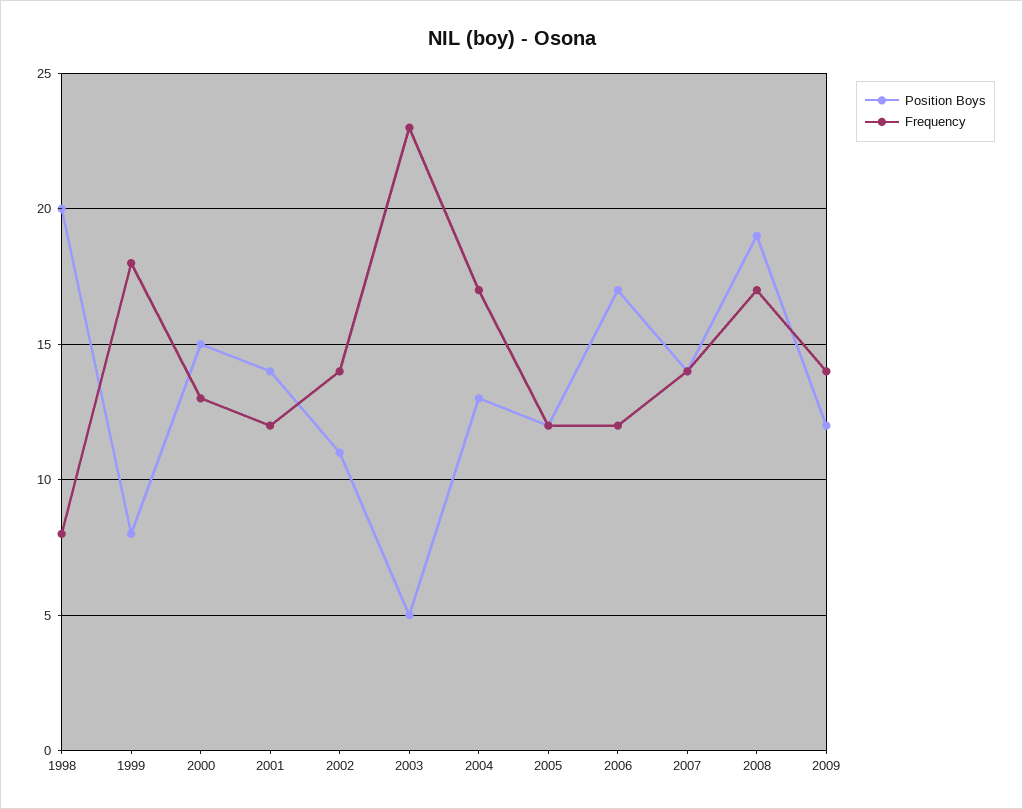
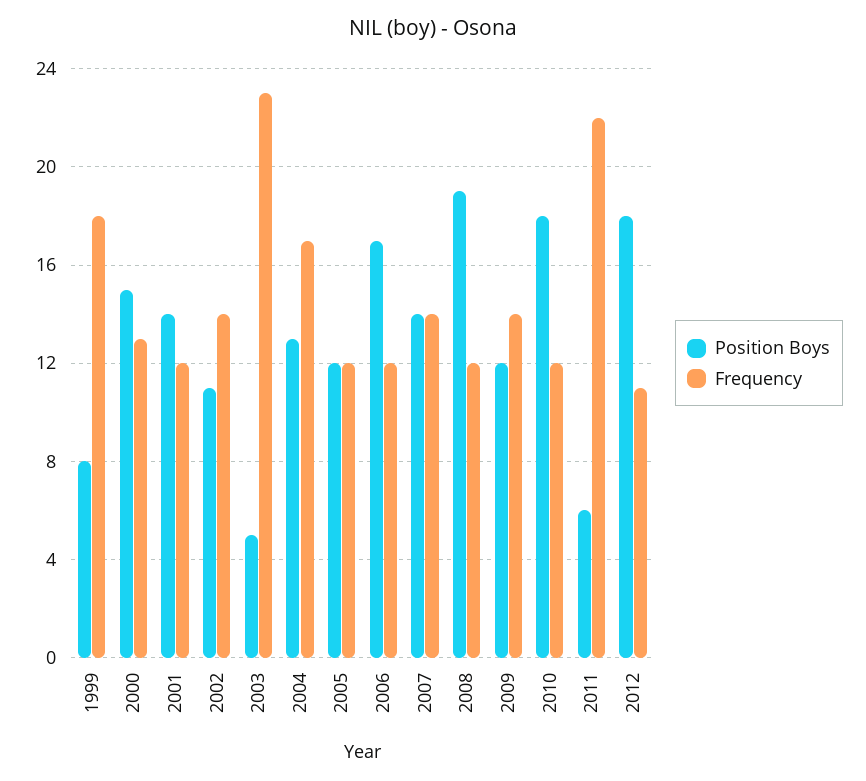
Position Boys, 1998: 20 -> none
Frequency, 1998: 8 -> none
Frequency, 2008: 17 -> 12
Position Boys, 2010: none -> 18
Frequency, 2010: none -> 12
Position Boys, 2011: none -> 6
Frequency, 2011: none -> 22
Position Boys, 2012: none -> 18
Frequency, 2012: none -> 11

